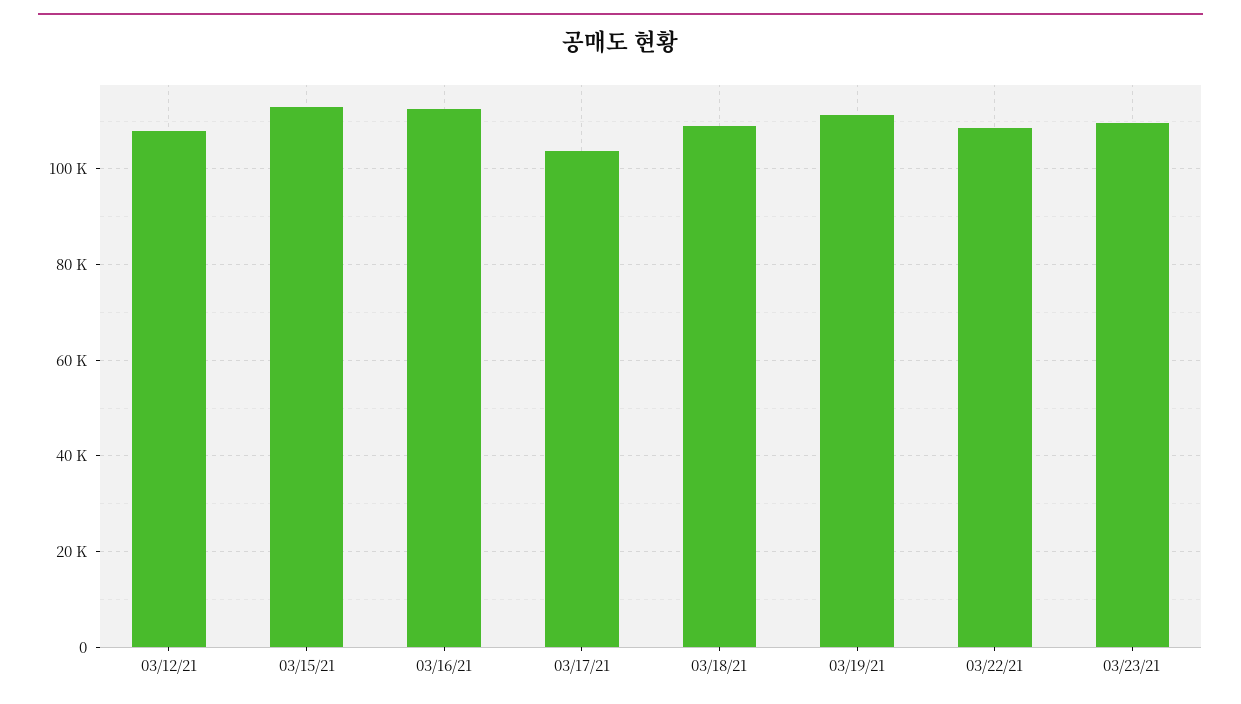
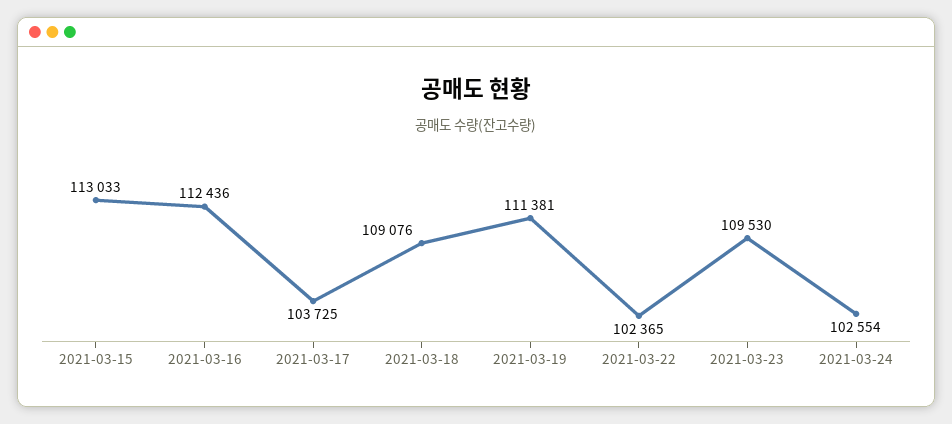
03/12/21: 108000 -> none
03/22/21: 108000 -> 102365
2021-03-24: none -> 102554

